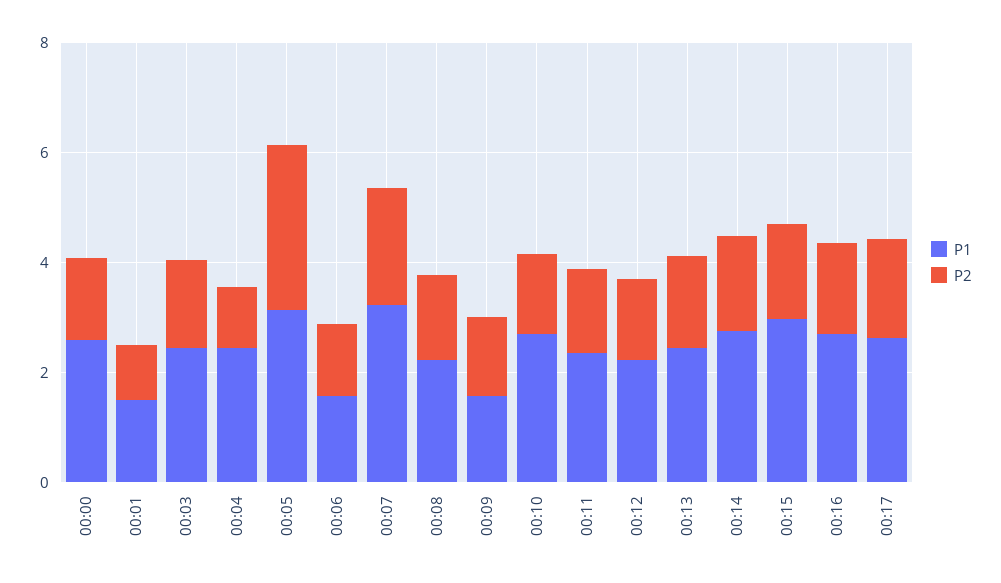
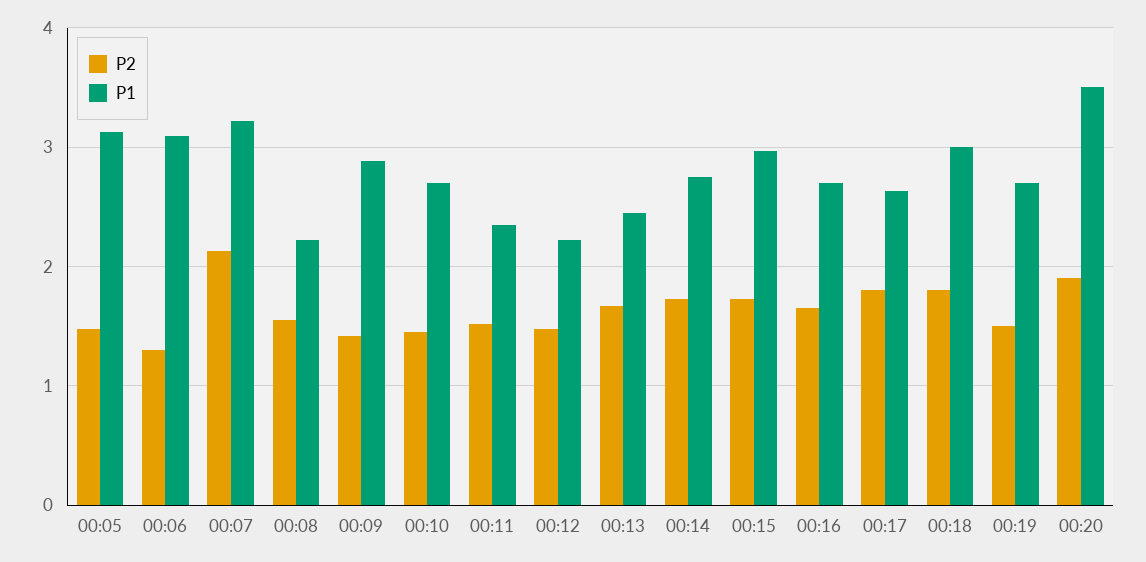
P1, 00:00: 2.5 -> none
P2, 00:00: 1.5 -> none
P1, 00:01: 1.5 -> none
P2, 00:01: 1 -> none
P1, 00:03: 2.5 -> none
P2, 00:03: 1.5 -> none
P1, 00:04: 2.5 -> none
P2, 00:04: 1 -> none
P2, 00:05: 3 -> 1.5
P1, 00:06: 1.5 -> 3.1
P1, 00:09: 1.5 -> 2.9
P2, 00:18: none -> 1.8
P1, 00:18: none -> 3
P2, 00:19: none -> 1.5
P1, 00:19: none -> 2.7
P2, 00:20: none -> 1.9
P1, 00:20: none -> 3.5

